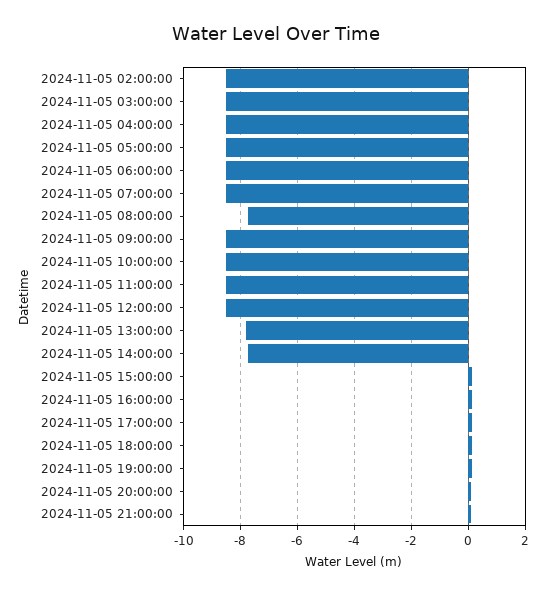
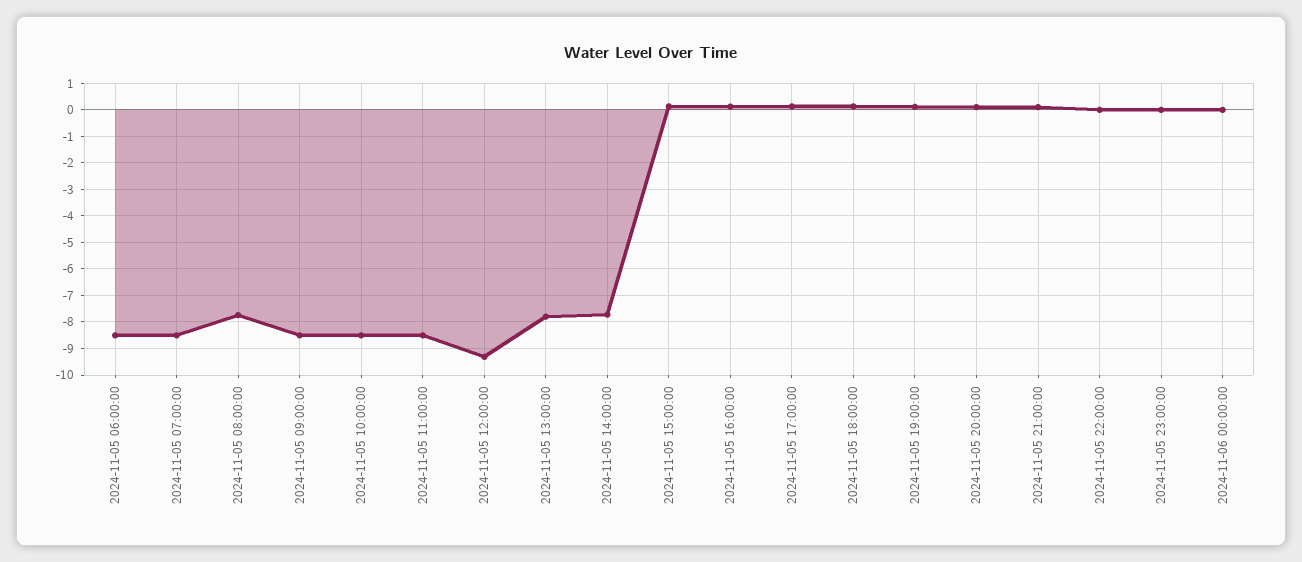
2024-11-05 02:00:00: -8.5 -> none
2024-11-05 03:00:00: -8.5 -> none
2024-11-05 04:00:00: -8.5 -> none
2024-11-05 05:00:00: -8.5 -> none
2024-11-05 12:00:00: -8.5 -> -9.25
2024-11-05 22:00:00: none -> 0
2024-11-05 23:00:00: none -> 0
2024-11-06 00:00:00: none -> 0

